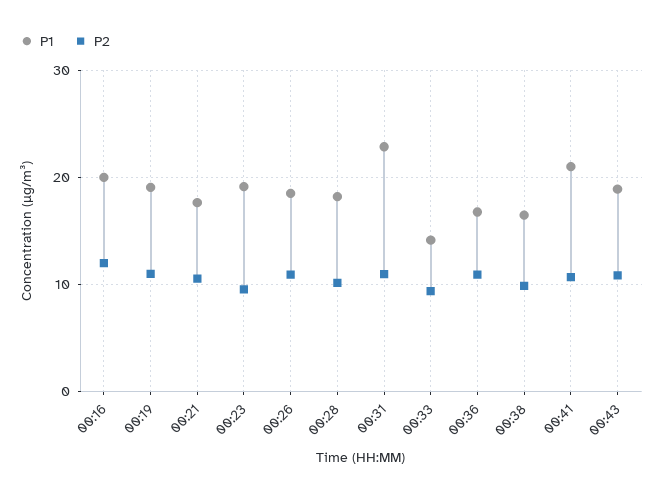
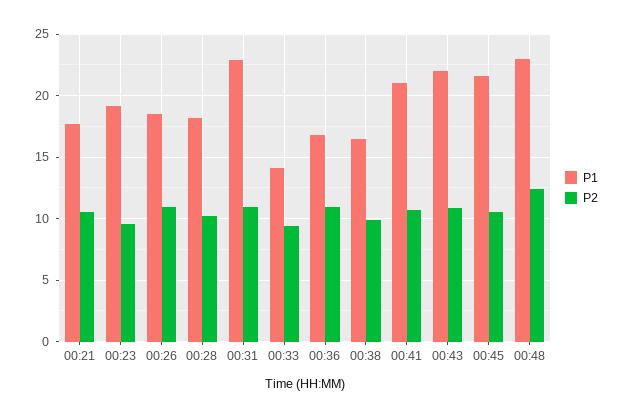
P1, 00:16: 20 -> none
P2, 00:16: 12 -> none
P1, 00:19: 19 -> none
P2, 00:19: 11 -> none
P1, 00:43: 19 -> 22
P1, 00:45: none -> 21.5
P2, 00:45: none -> 10.5
P1, 00:48: none -> 23
P2, 00:48: none -> 12.5

